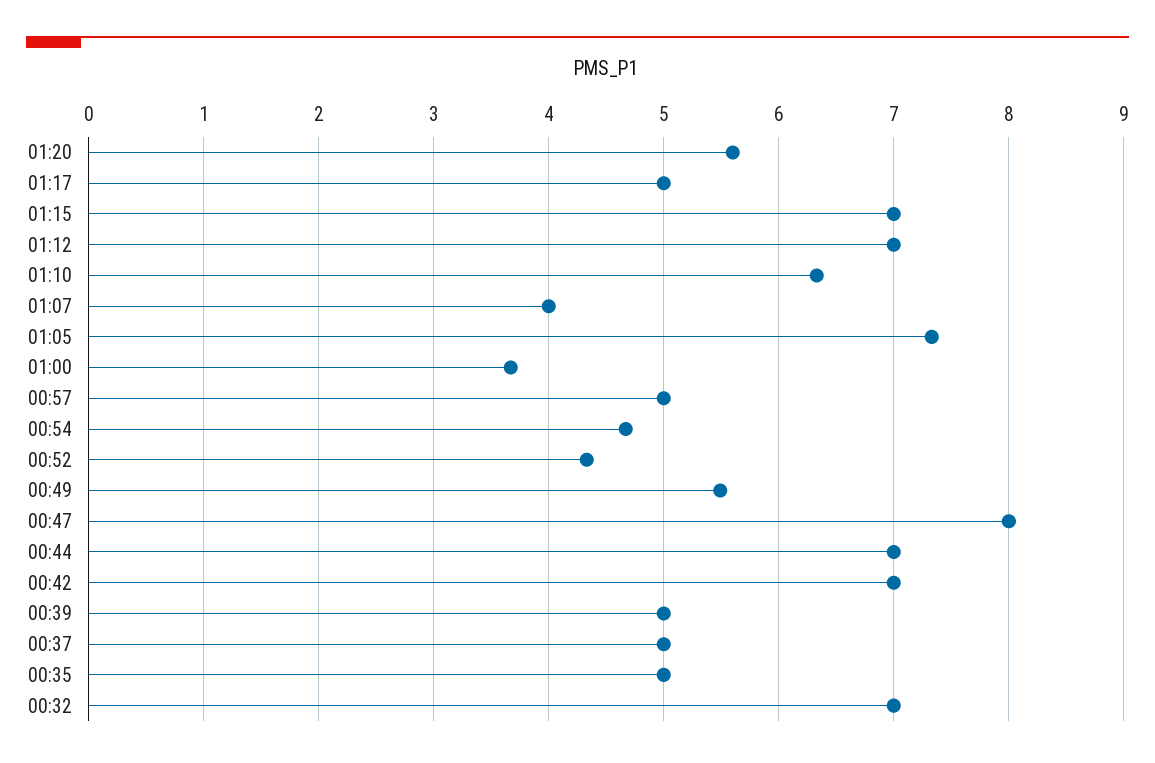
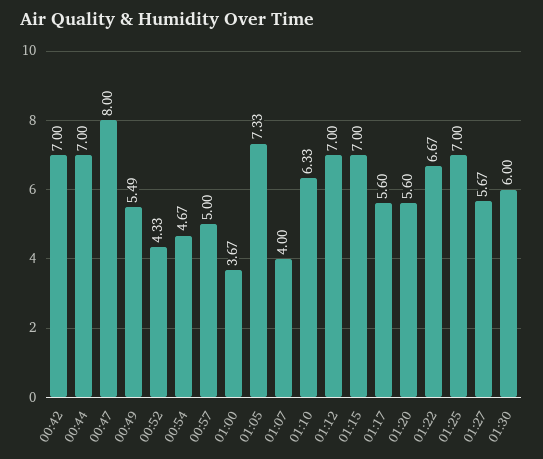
01:17: 5 -> 5.6
00:39: 5 -> none
00:37: 5 -> none
00:35: 5 -> none
00:32: 7 -> none
01:22: none -> 6.67
01:25: none -> 7
01:27: none -> 5.67
01:30: none -> 6

